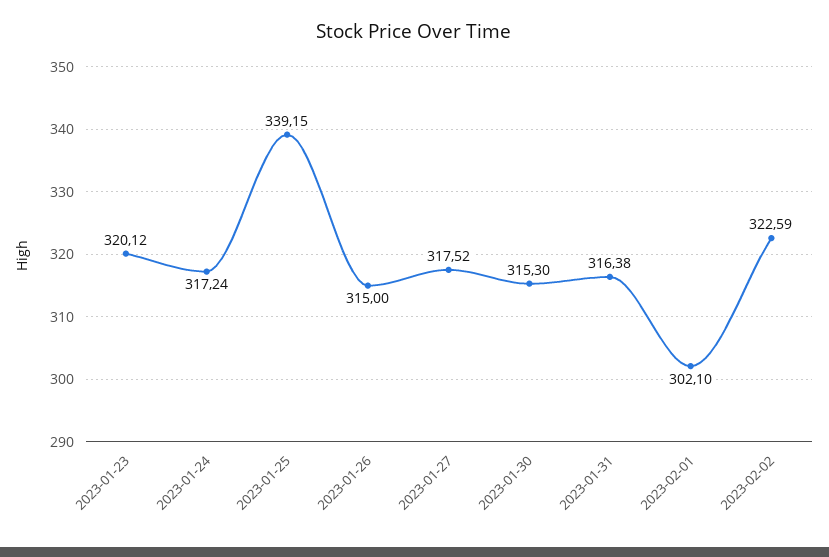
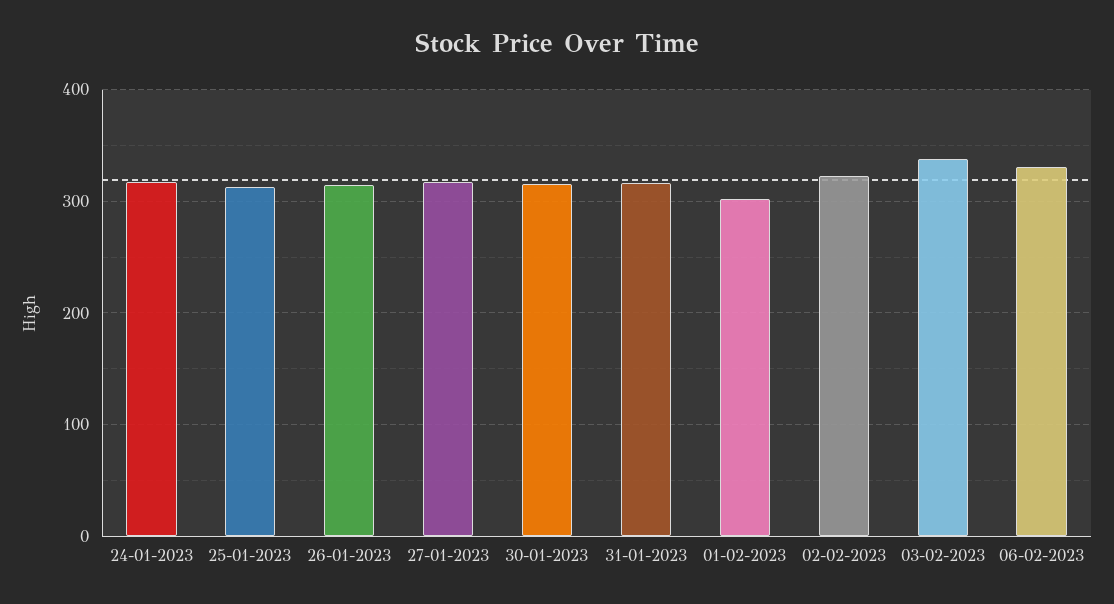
2023-01-23: 320.12 -> none
2023-01-25: 339.15 -> 310
03-02-2023: none -> 340
06-02-2023: none -> 330

